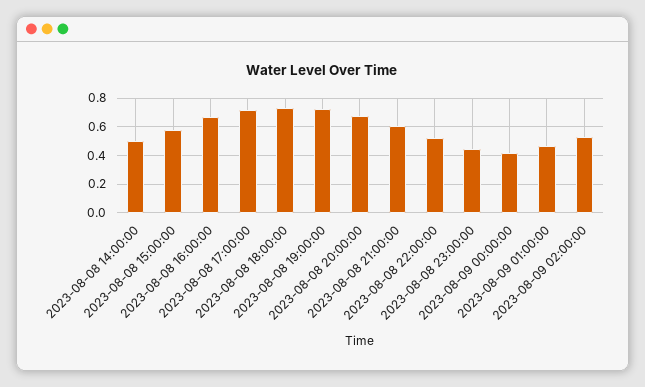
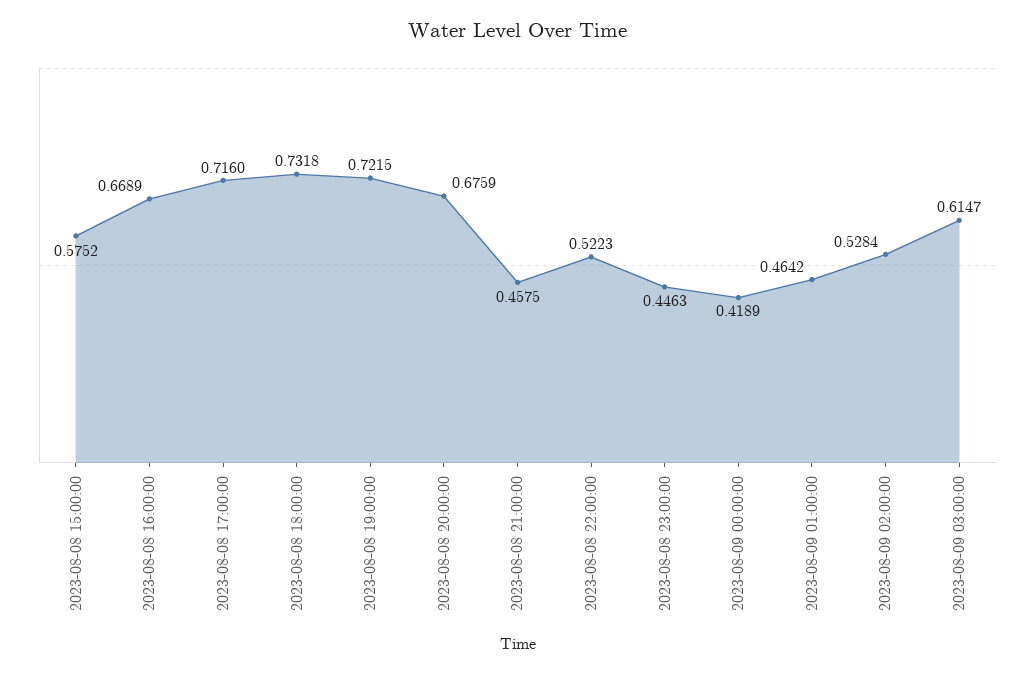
2023-08-08 14:00:00: 0.5 -> none
2023-08-08 21:00:00: 0.6 -> 0.4575
2023-08-09 03:00:00: none -> 0.6147

